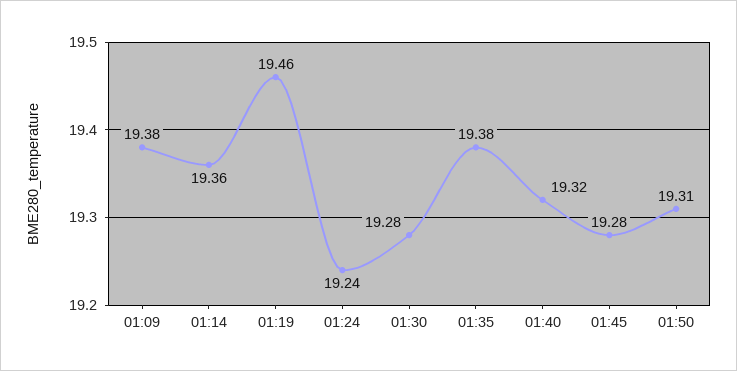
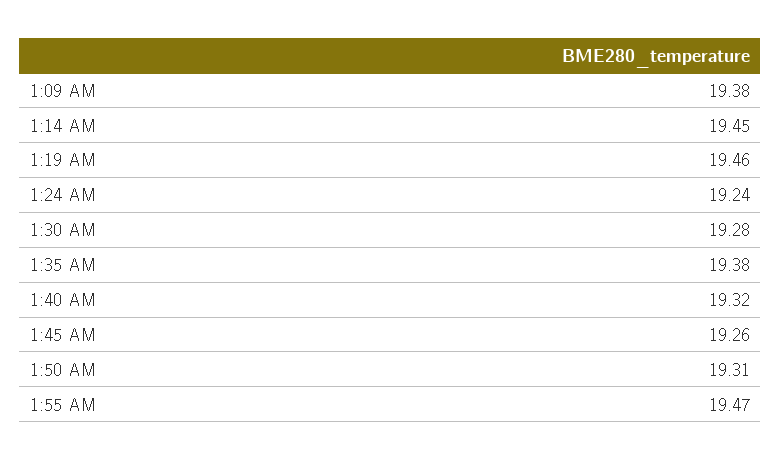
01:14: 19.36 -> 19.45
01:45: 19.28 -> 19.26
1:55 AM: none -> 19.47

